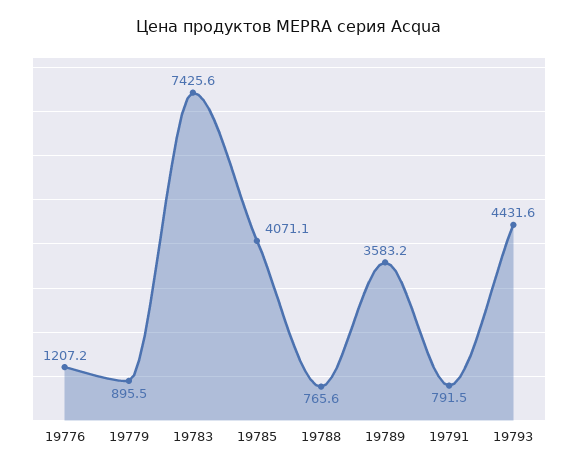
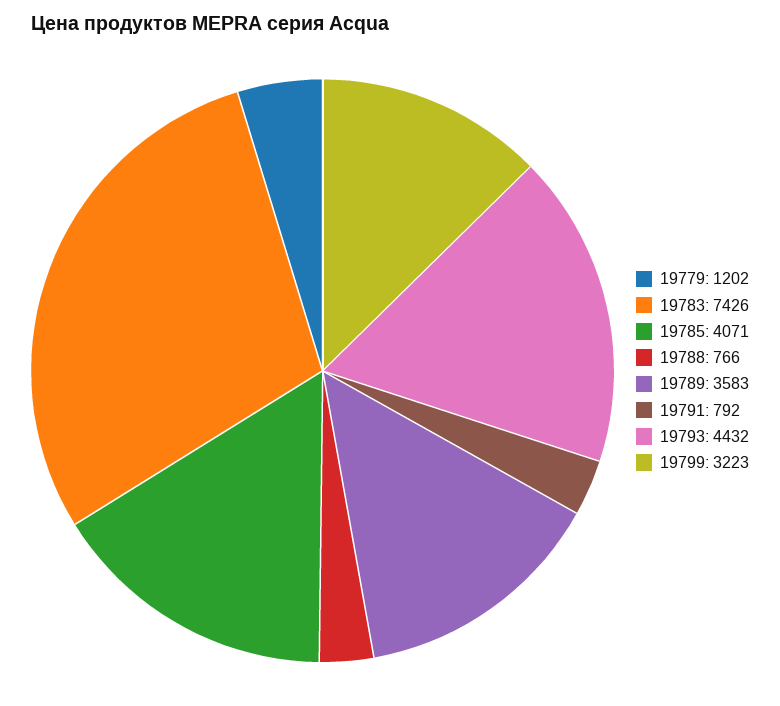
19776: 1207.2 -> none
19779: 895.5 -> 1202
19799: none -> 3223

